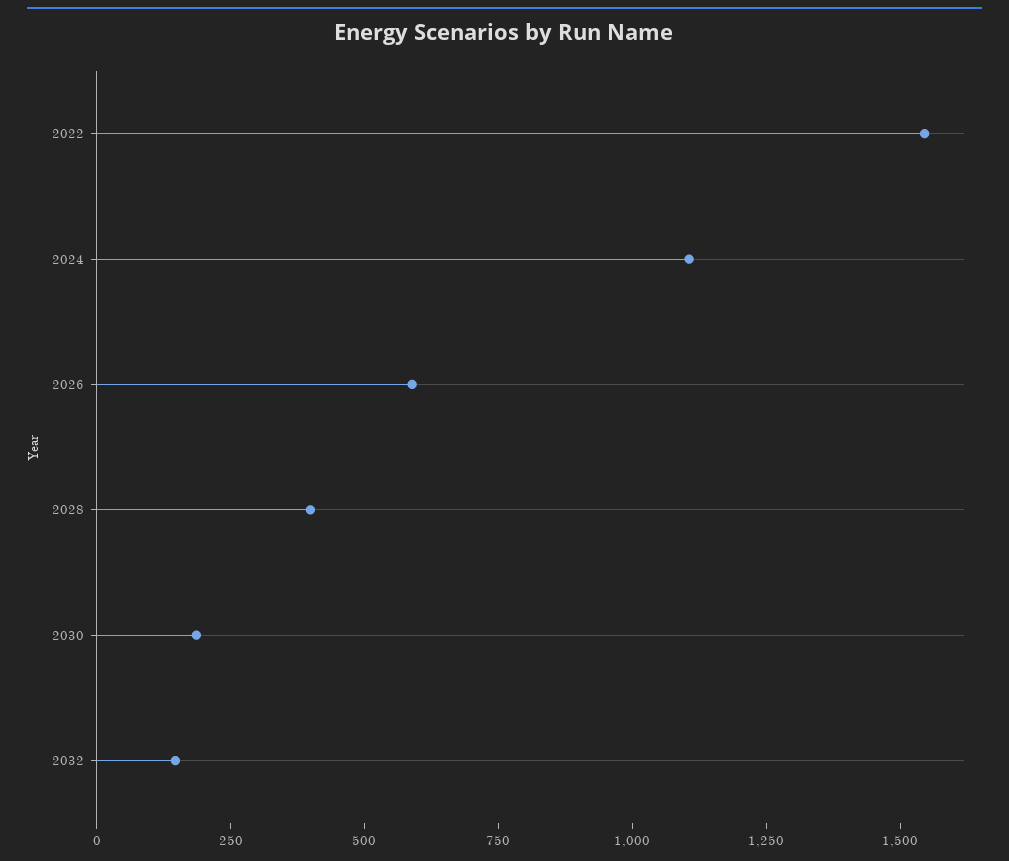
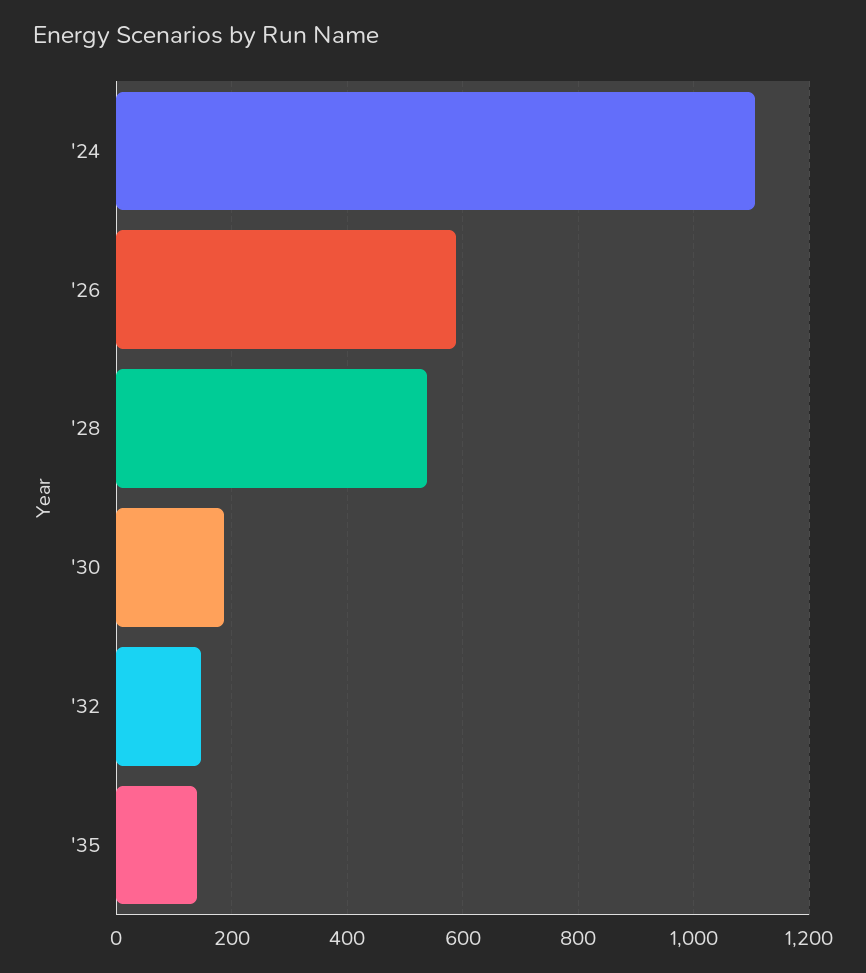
2022: 1550 -> none
2028: 400 -> 540
'35: none -> 140

